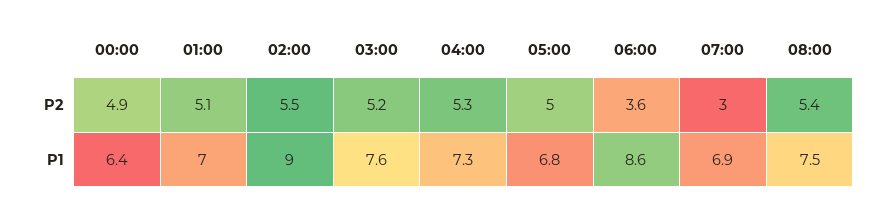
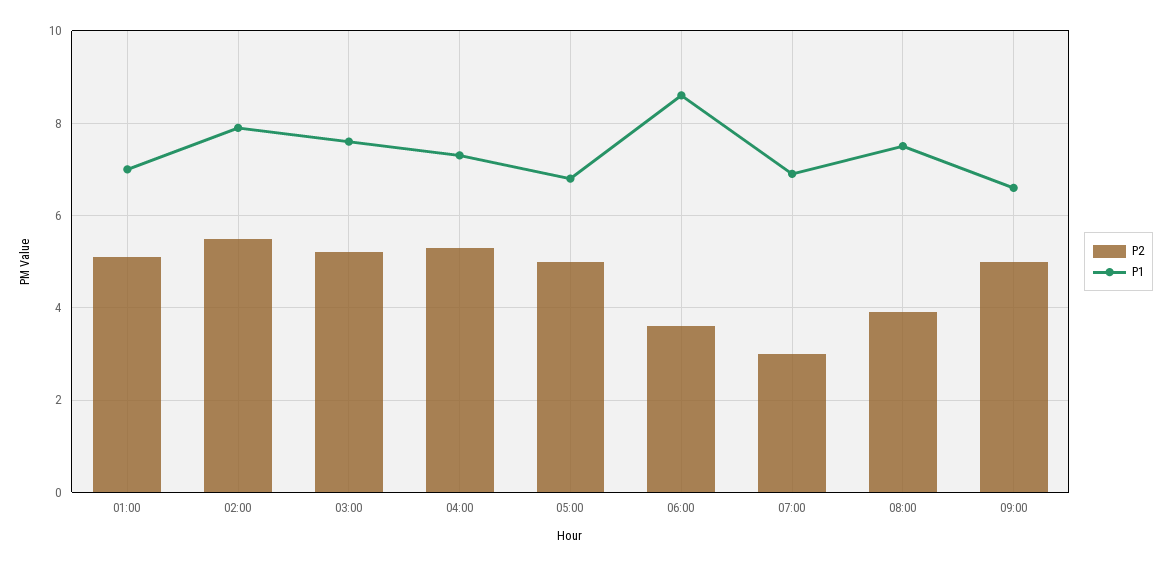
P2, 00:00: 4.9 -> none
P2, 08:00: 5.4 -> 4
P1, 00:00: 6.4 -> none
P1, 02:00: 9 -> 8
P2, 09:00: none -> 5
P1, 09:00: none -> 6.5

